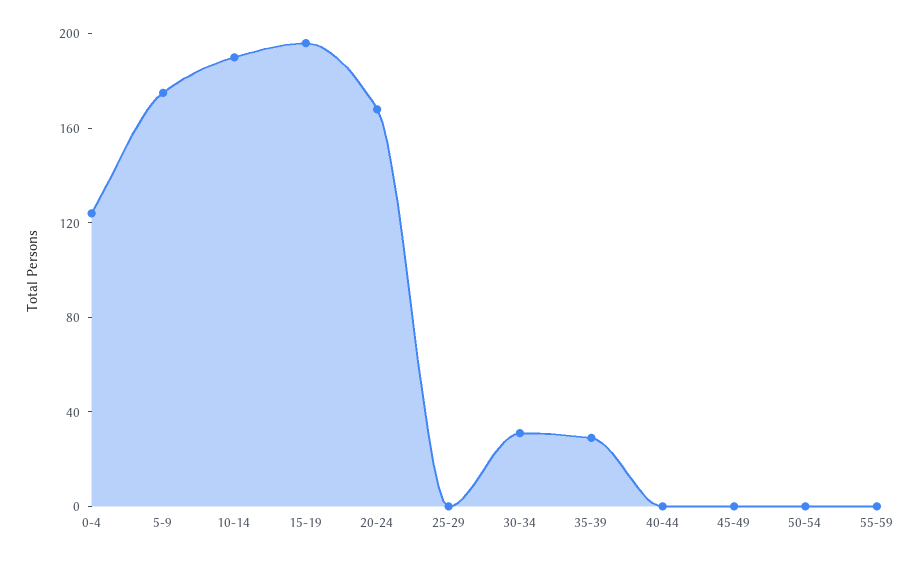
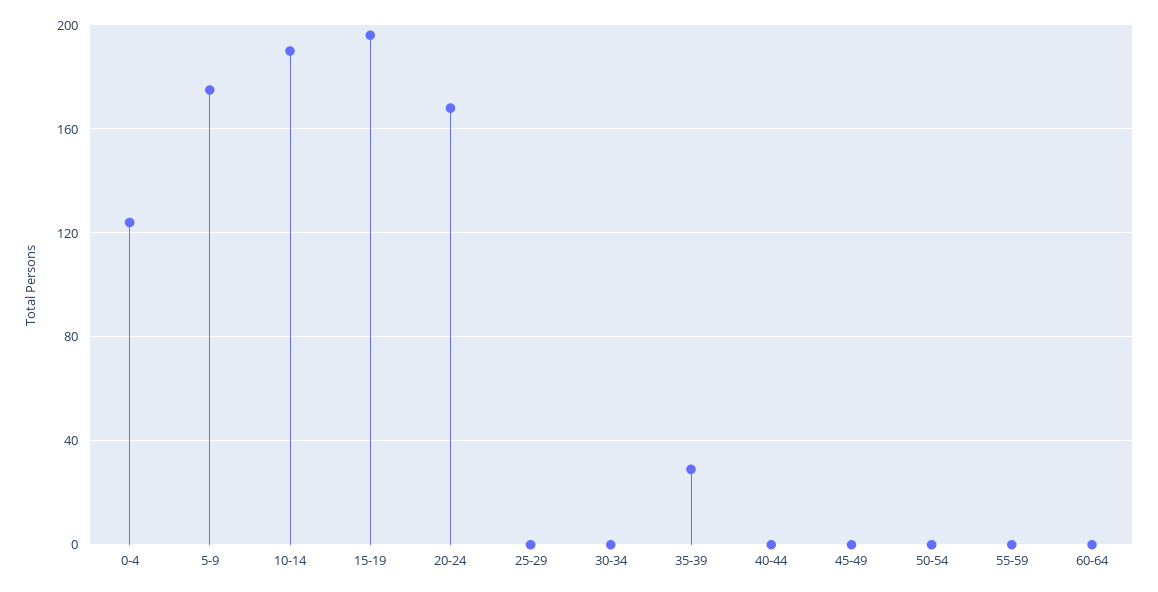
30-34: 30 -> 0
60-64: none -> 0

